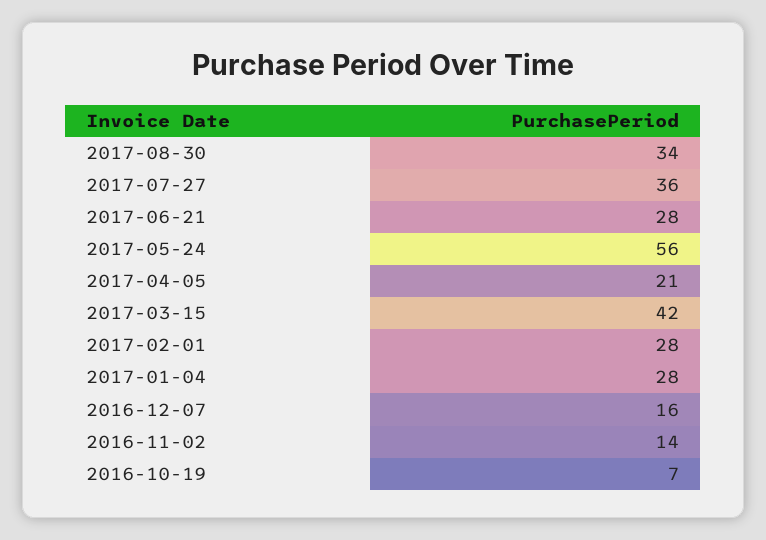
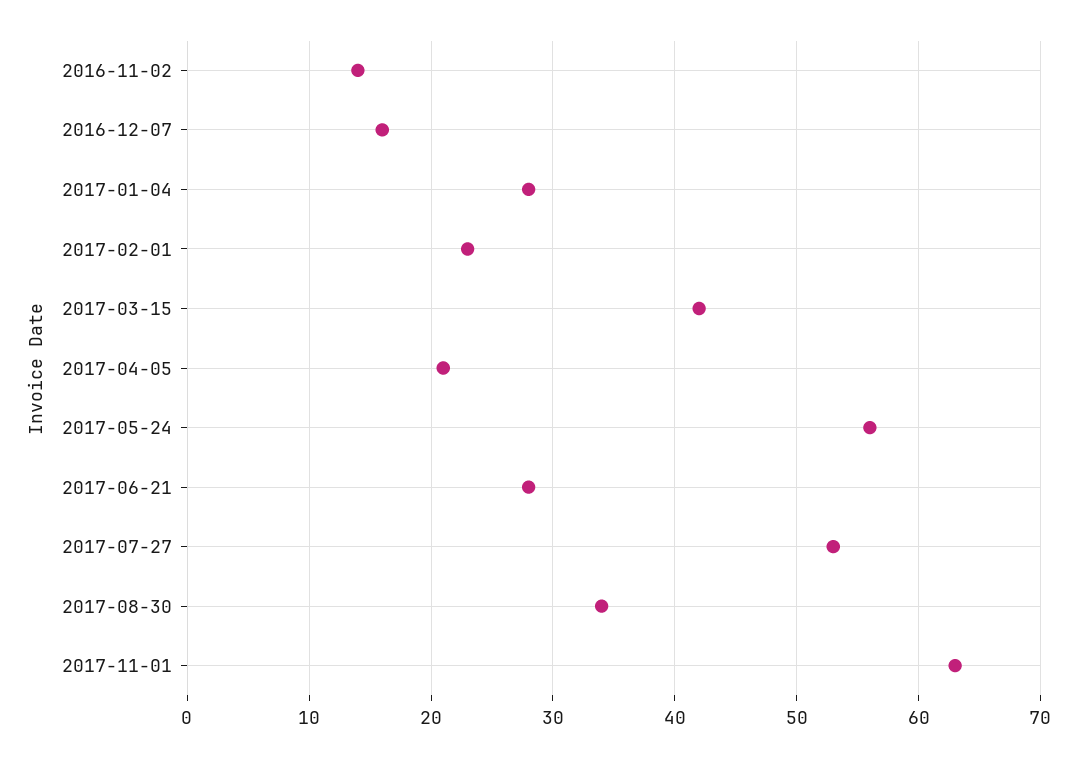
2017-07-27: 36 -> 53
2017-02-01: 28 -> 23
2016-10-19: 7 -> none
2017-11-01: none -> 63

